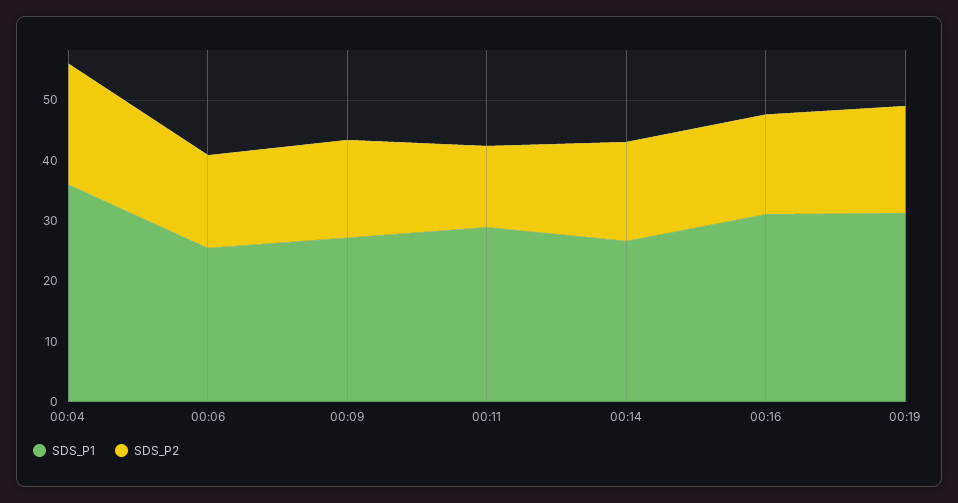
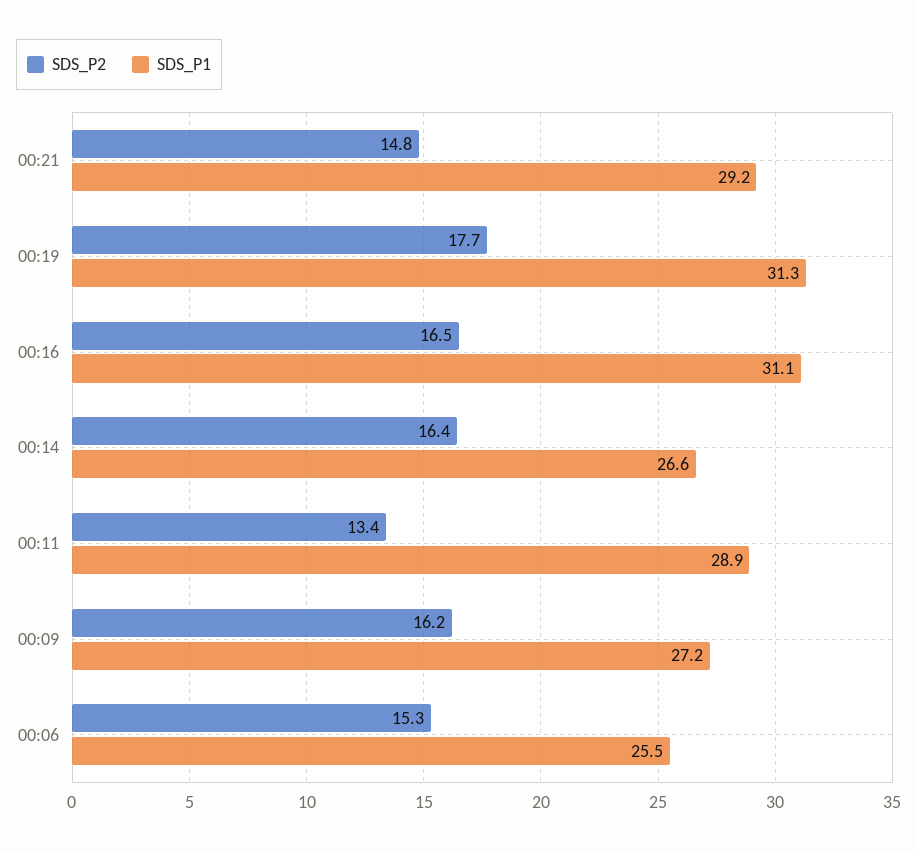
SDS_P1, 00:04: 36 -> none
SDS_P2, 00:04: 20 -> none
SDS_P2, 00:21: none -> 14.8
SDS_P1, 00:21: none -> 29.2

